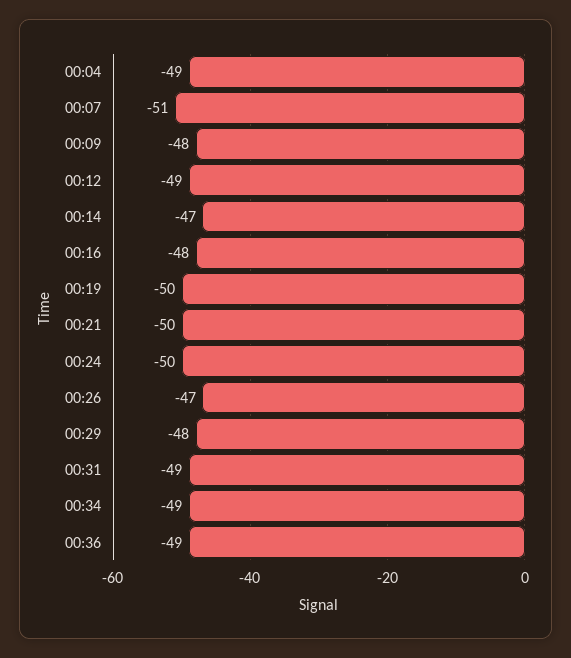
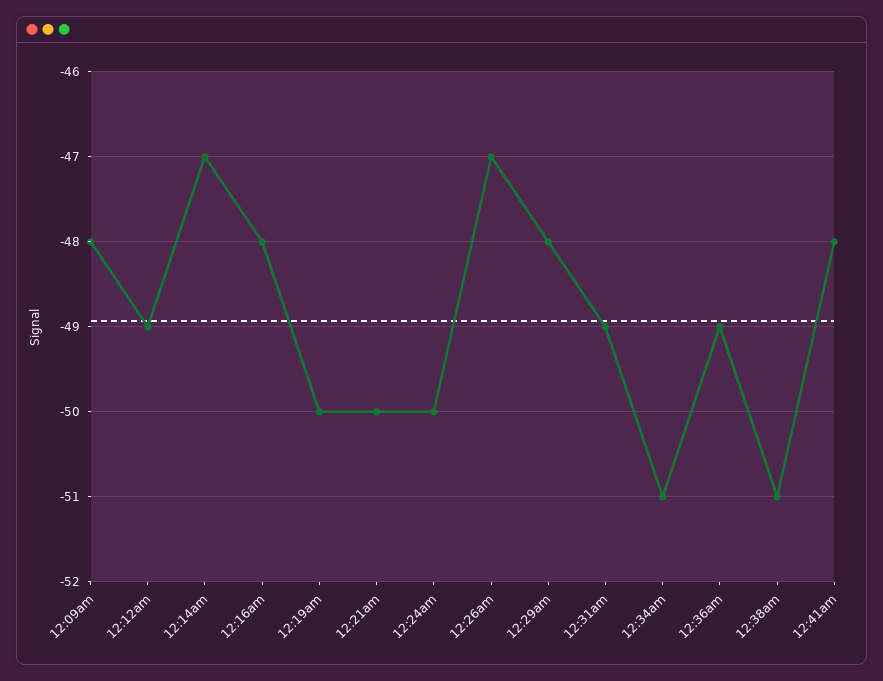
00:04: -49 -> none
00:07: -51 -> none
00:34: -49 -> -51
12:38am: none -> -51
12:41am: none -> -48

